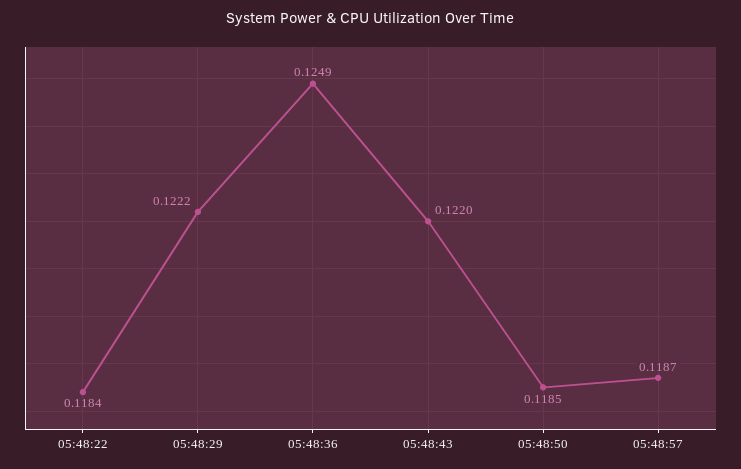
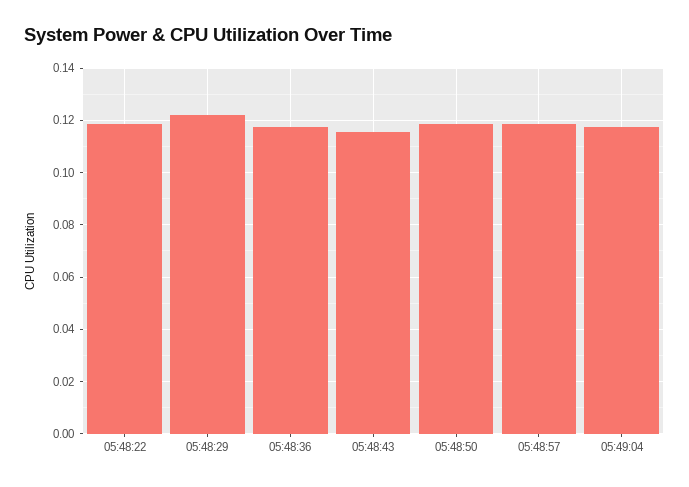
05:48:36: 0.1249 -> 0.1175
05:48:43: 0.122 -> 0.115
05:49:04: none -> 0.1175

